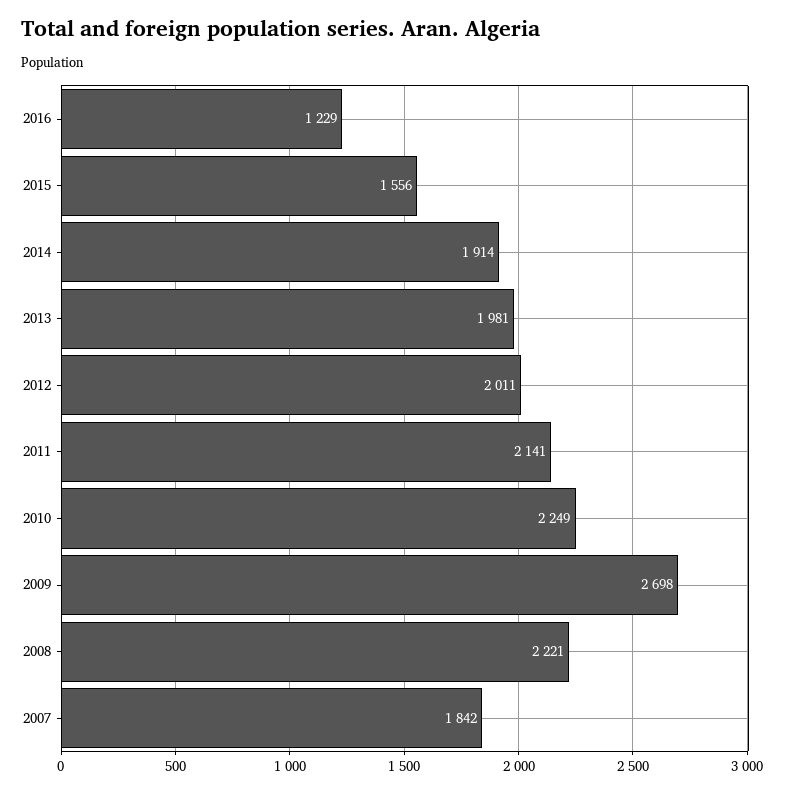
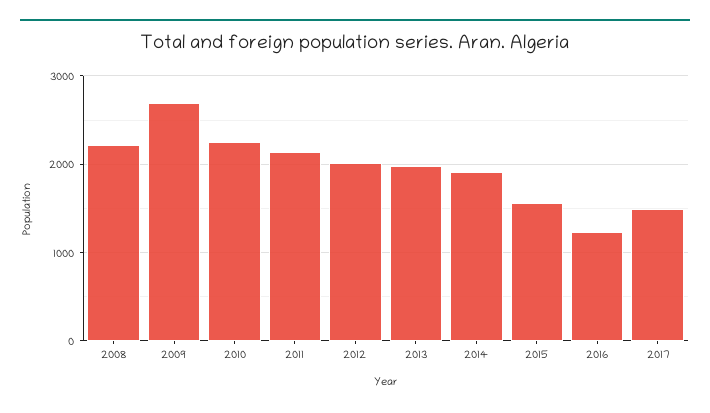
2007: 1842 -> none
2017: none -> 1500

